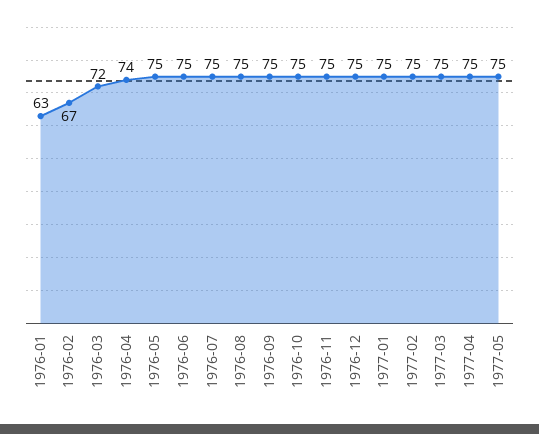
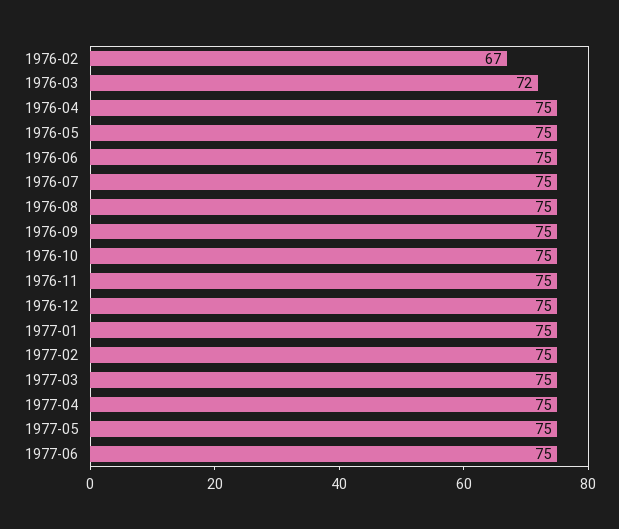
1976-01: 63 -> none
1976-04: 74 -> 75
1977-06: none -> 75

